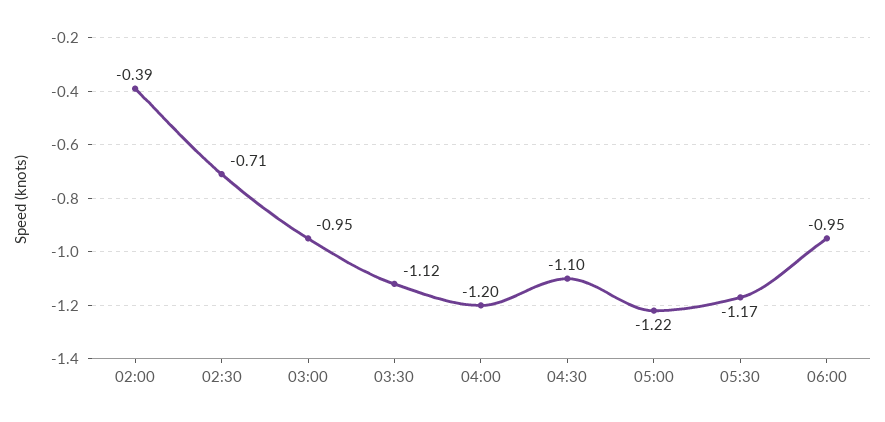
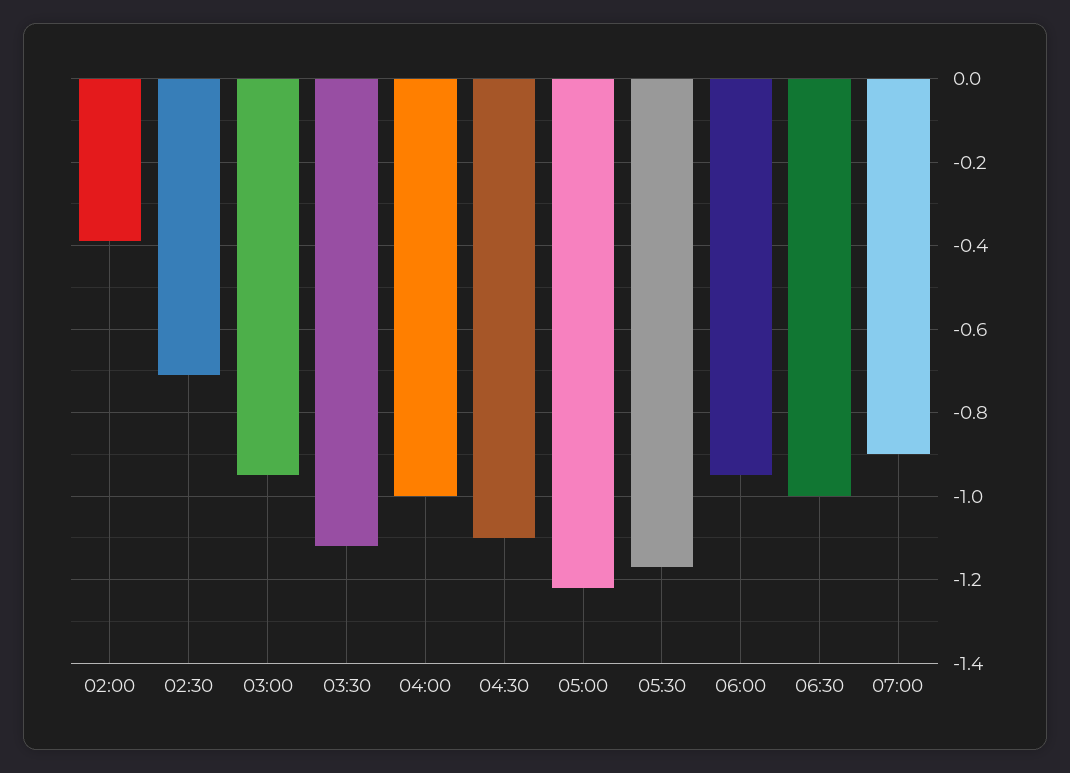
04:00: -1.2 -> -1
06:30: none -> -1
07:00: none -> -0.9

